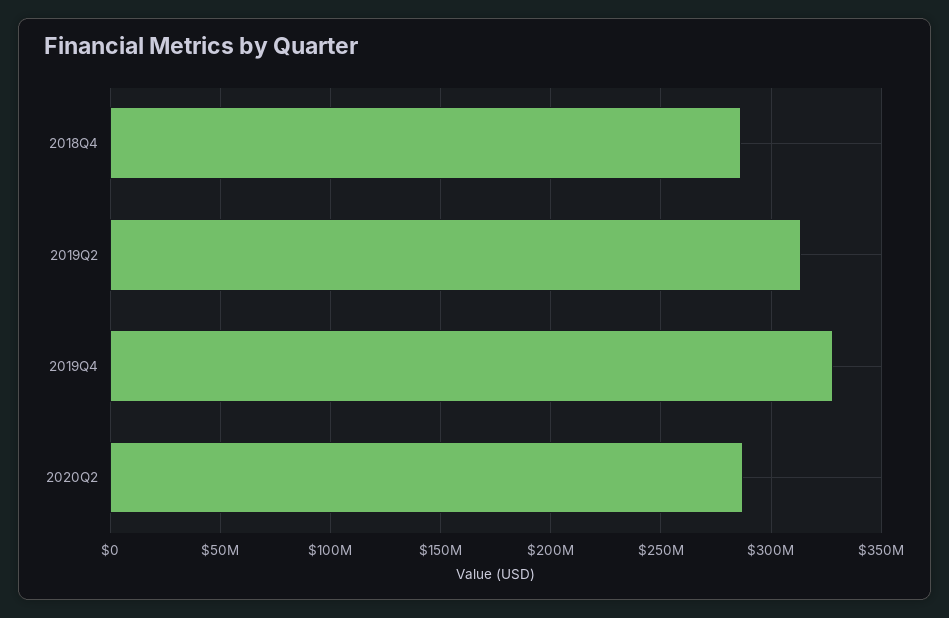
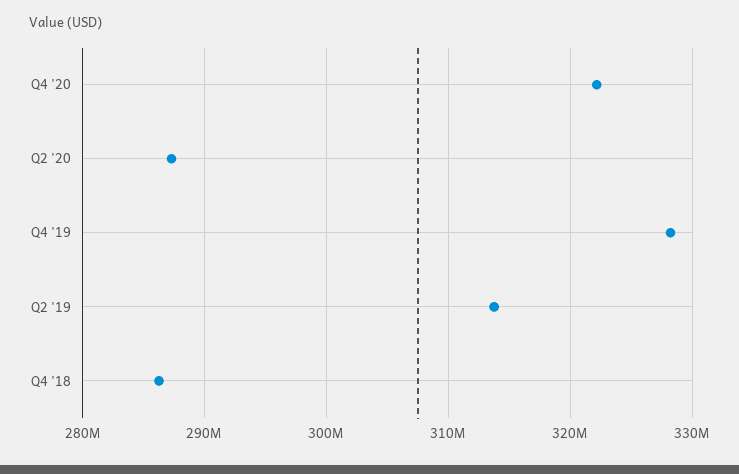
Q4 '20: none -> 322000000

